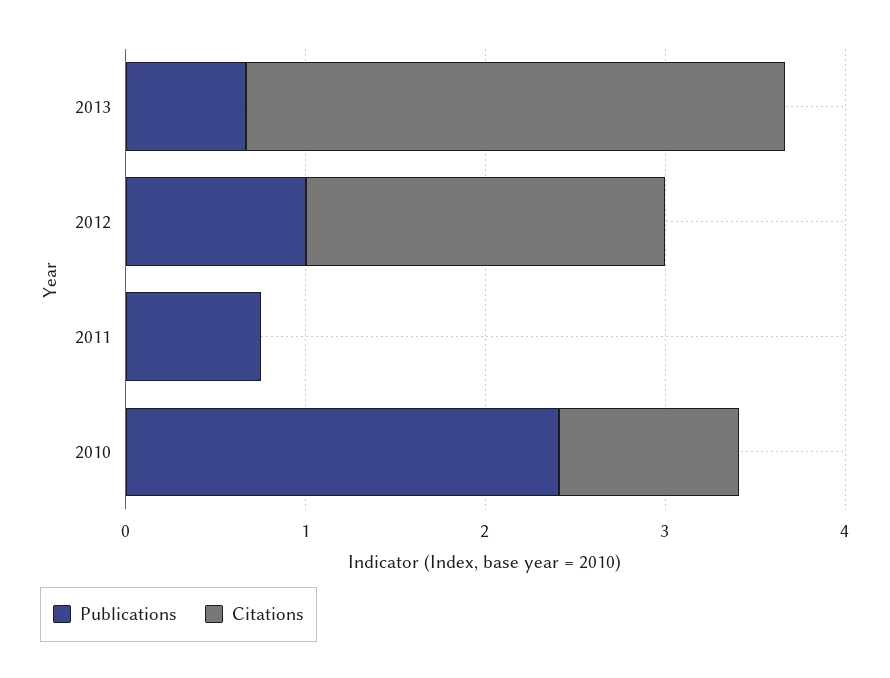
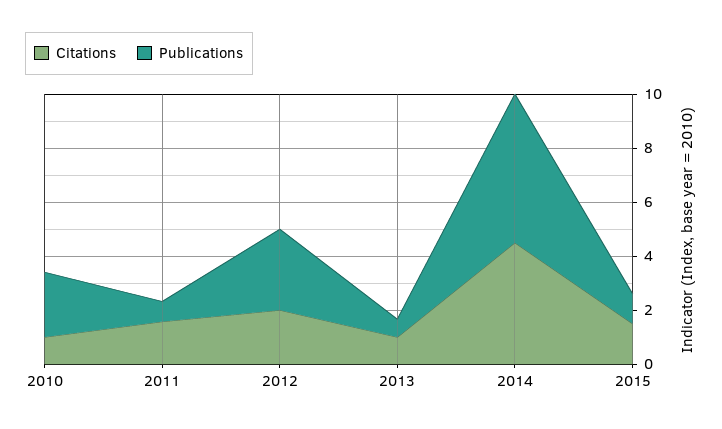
Citations, 2013: 3 -> 1
Publications, 2012: 1 -> 3
Citations, 2011: 0 -> 1.5
Citations, 2014: none -> 4.5
Publications, 2014: none -> 5.5
Citations, 2015: none -> 1.5
Publications, 2015: none -> 1

